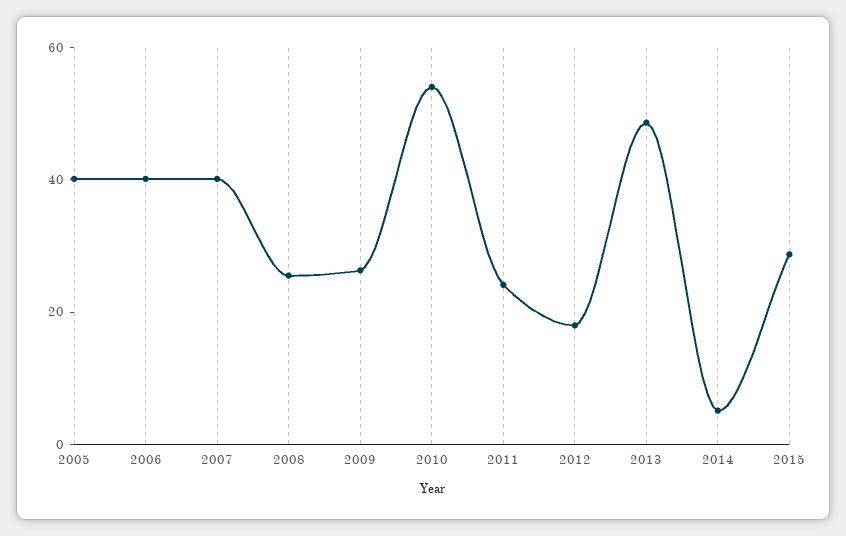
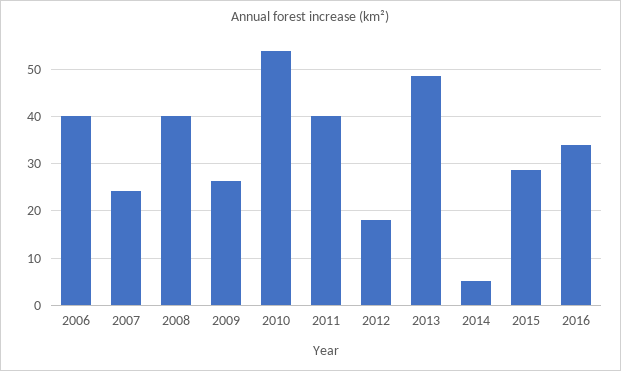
2005: 40 -> none
2007: 40 -> 24
2008: 25 -> 40
2011: 25 -> 40
2016: none -> 34

